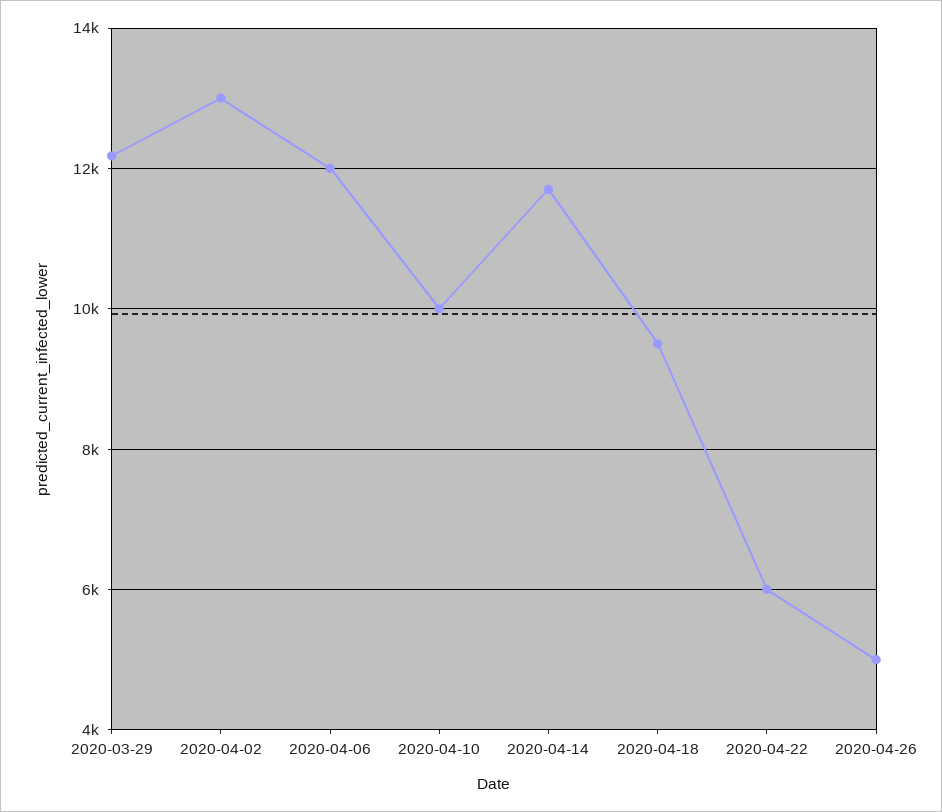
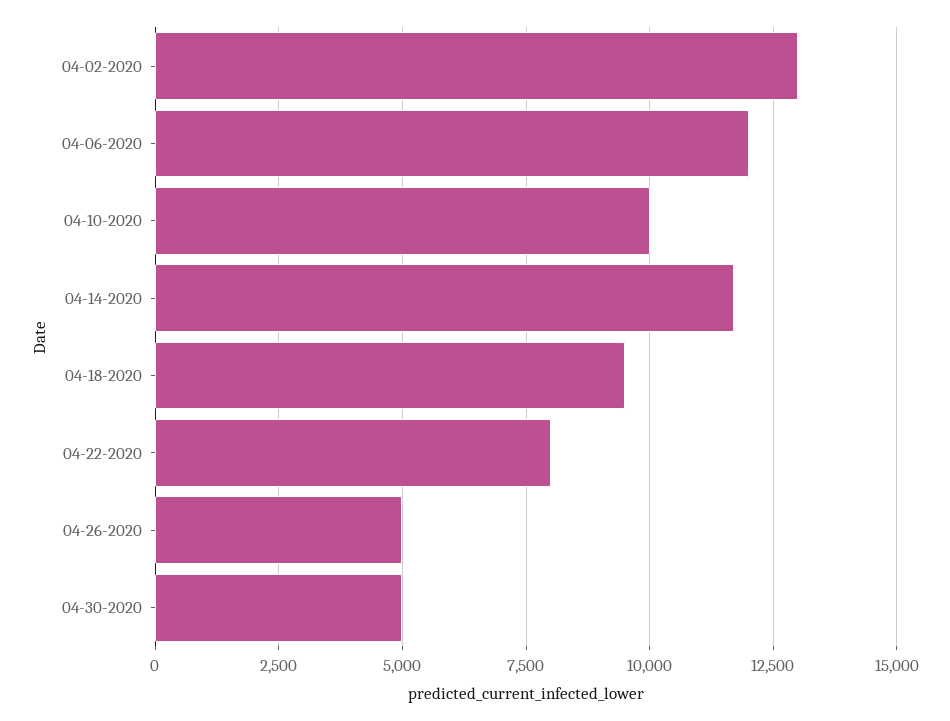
2020-03-29: 12200 -> none
2020-04-22: 6000 -> 8000
04-30-2020: none -> 5000

